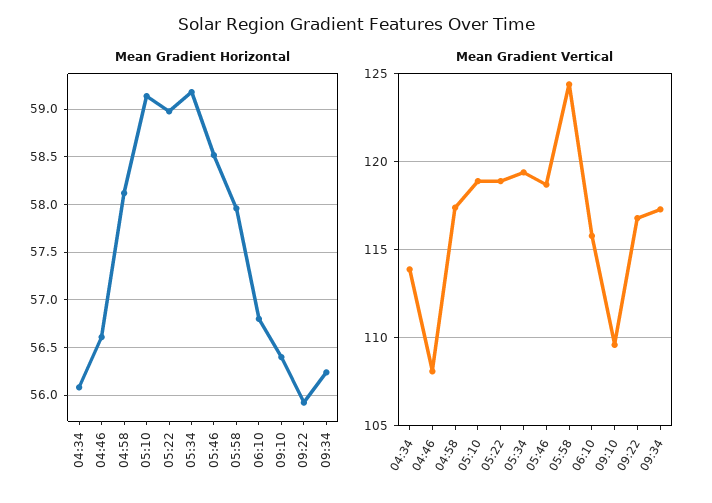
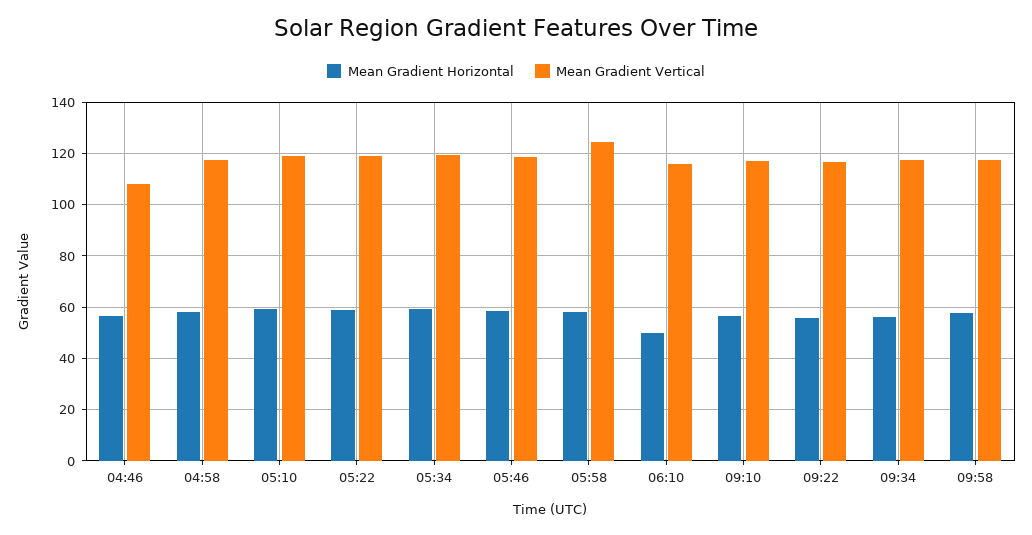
Mean Gradient Horizontal, 04:34: 56.1 -> none
Mean Gradient Horizontal, 06:10: 56.8 -> 50
Mean Gradient Vertical, 04:34: 114 -> none
Mean Gradient Vertical, 09:10: 109.5 -> 117.5
Mean Gradient Horizontal, 09:58: none -> 57.5
Mean Gradient Vertical, 09:58: none -> 117.5

